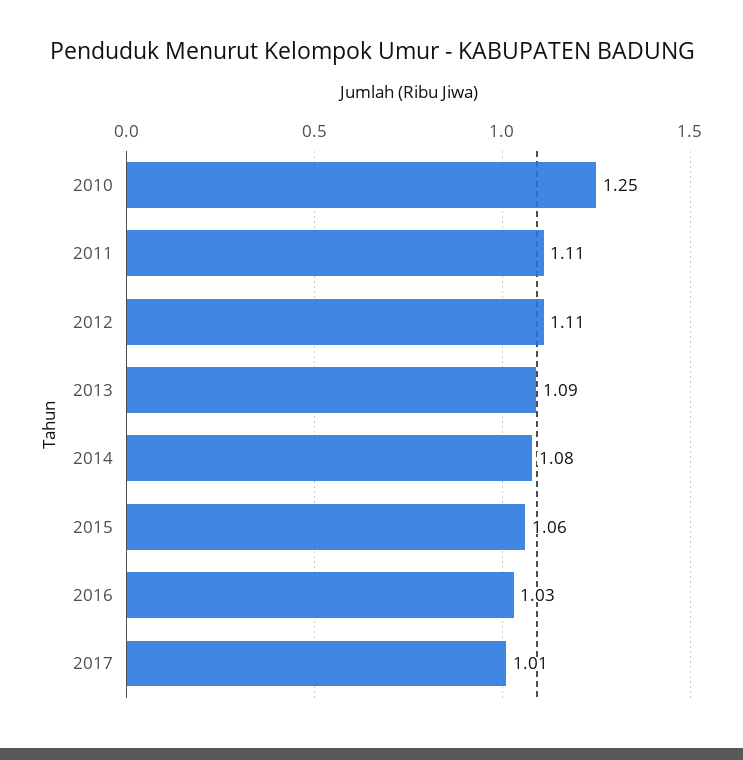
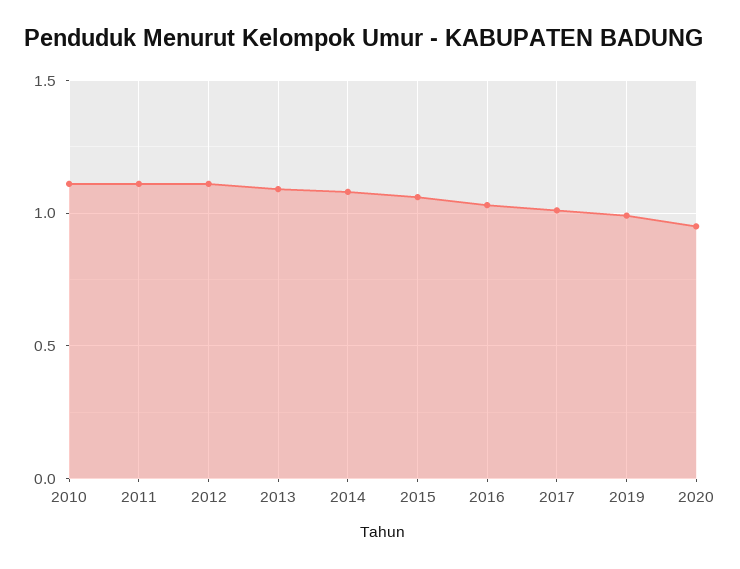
2010: 1.25 -> 1.1
2019: none -> 1
2020: none -> 0.95

